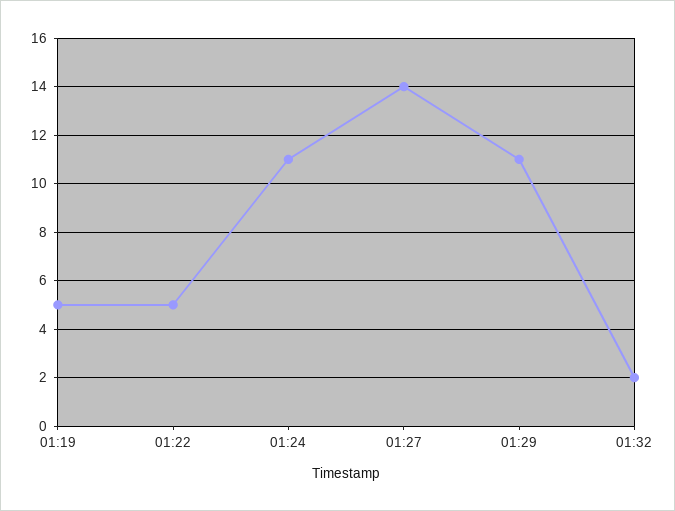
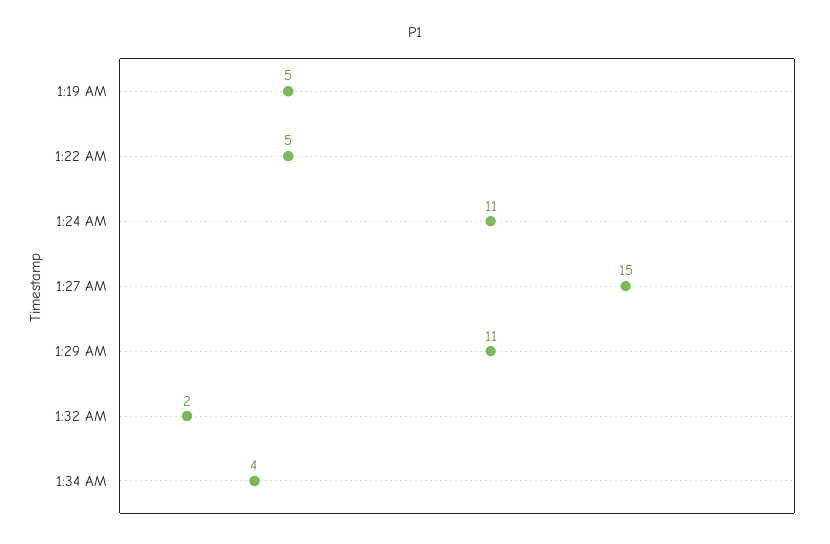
01:27: 14 -> 15
1:34 AM: none -> 4

